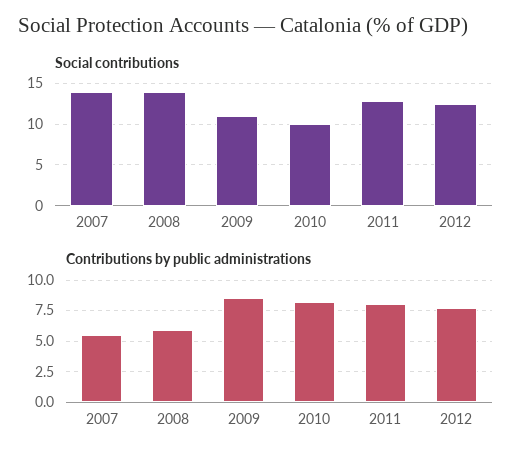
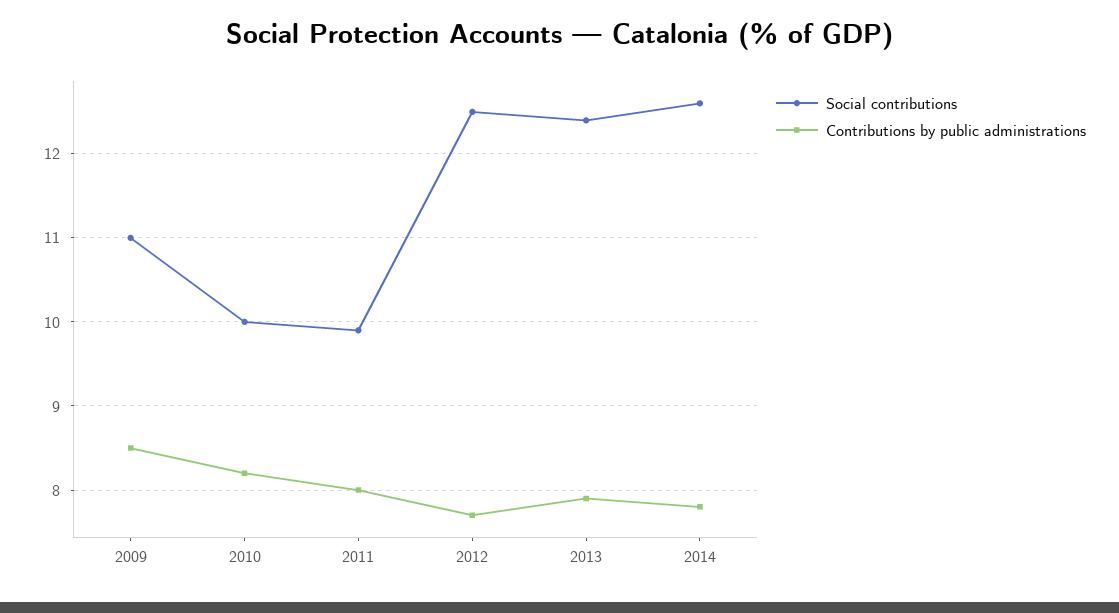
Social contributions, 2007: 14 -> none
Social contributions, 2008: 14 -> none
Social contributions, 2011: 13 -> 9.9
Contributions by public administrations, 2007: 5.5 -> none
Contributions by public administrations, 2008: 6 -> none
Social contributions, 2013: none -> 12.4
Contributions by public administrations, 2013: none -> 7.9
Social contributions, 2014: none -> 12.6
Contributions by public administrations, 2014: none -> 7.8

